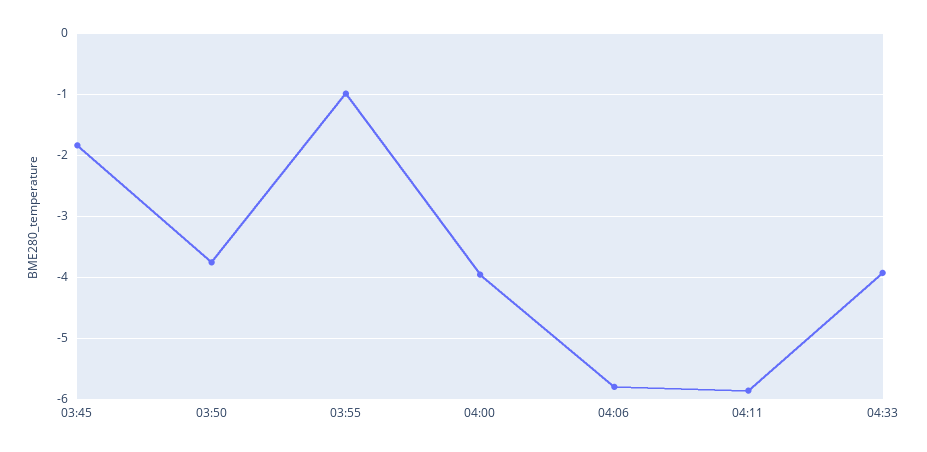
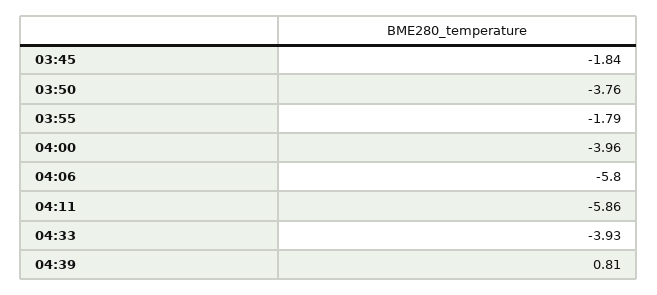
03:55: -1 -> -1.79
04:39: none -> 0.81

